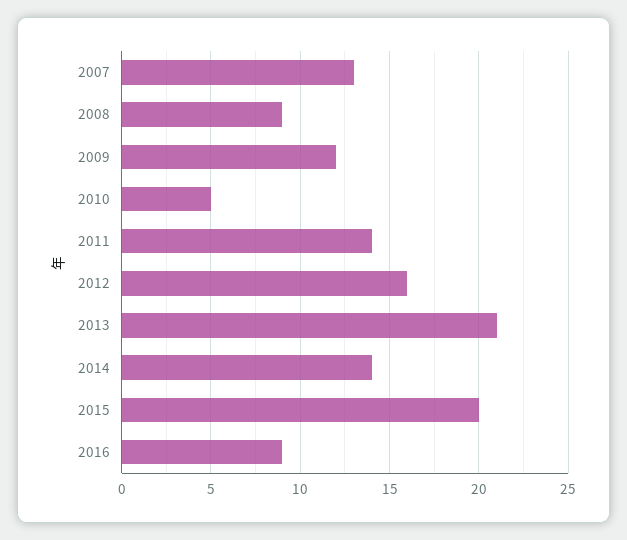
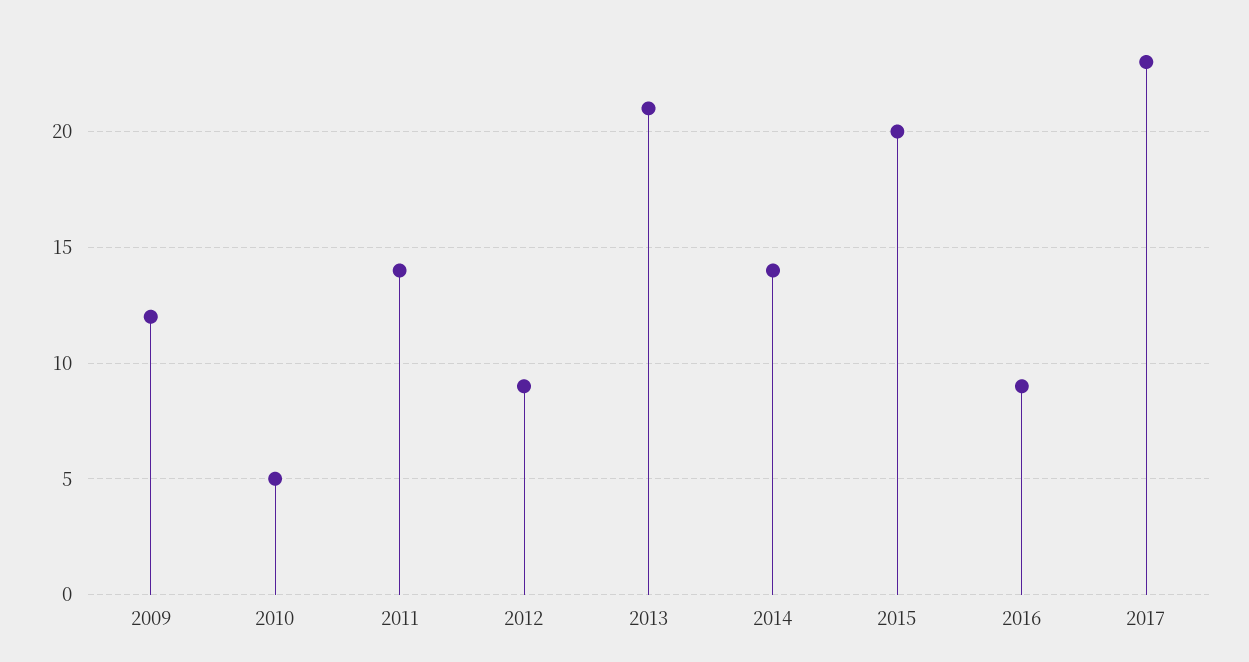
2007: 13 -> none
2008: 9 -> none
2012: 16 -> 9
2017: none -> 23

